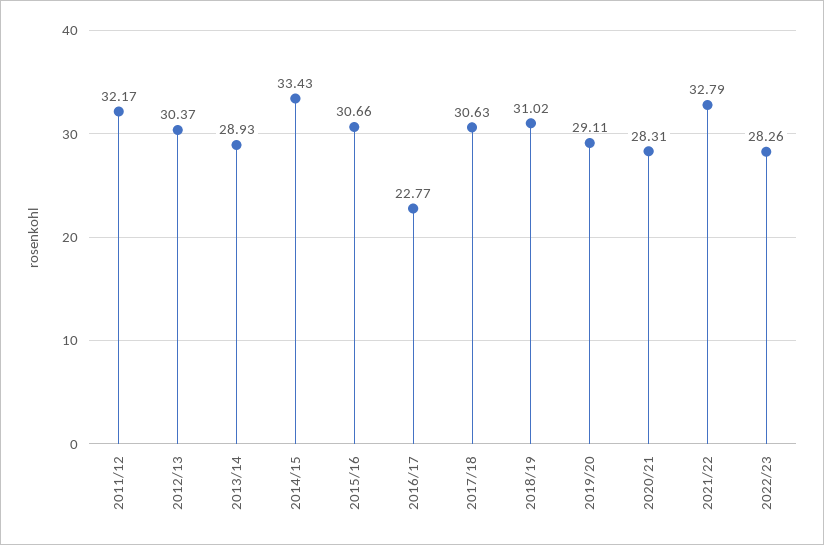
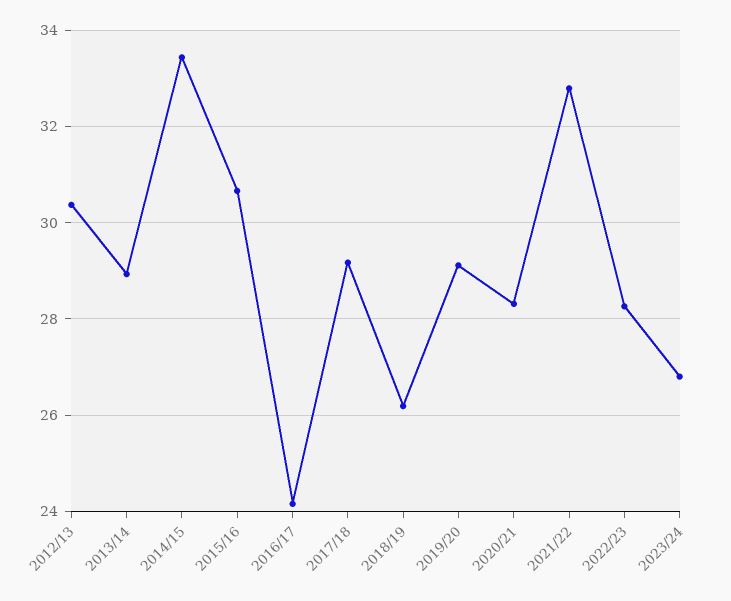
2011/12: 32.17 -> none
2016/17: 22.77 -> 24.2
2017/18: 30.63 -> 29.2
2018/19: 31.02 -> 26.2
2023/24: none -> 26.8

